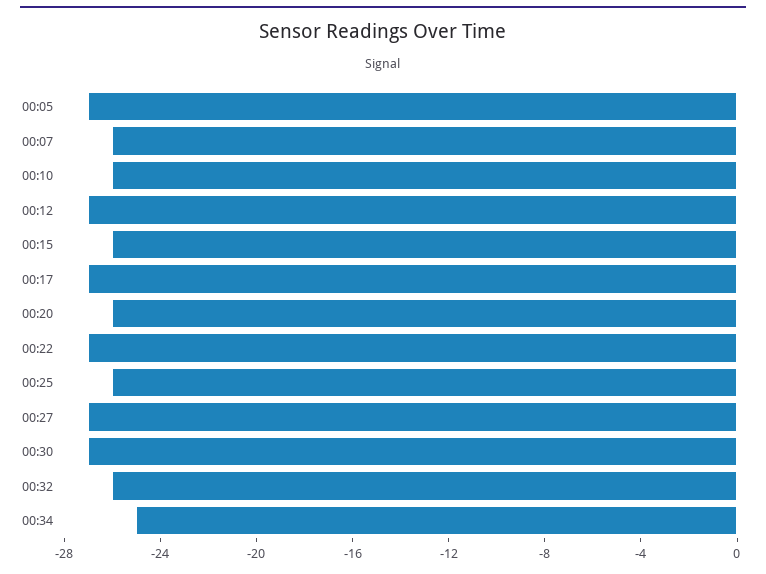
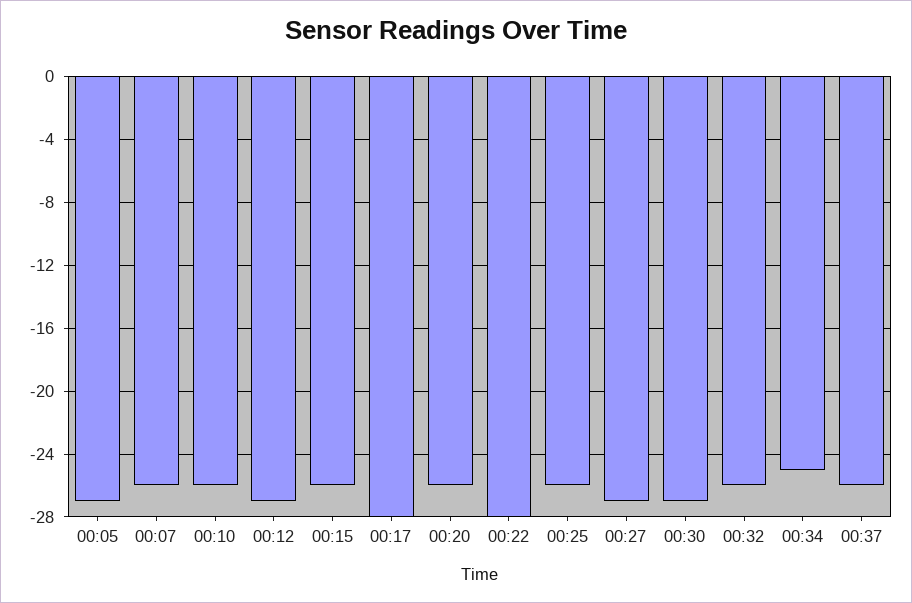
00:17: -27 -> -28
00:22: -27 -> -28
00:37: none -> -26

